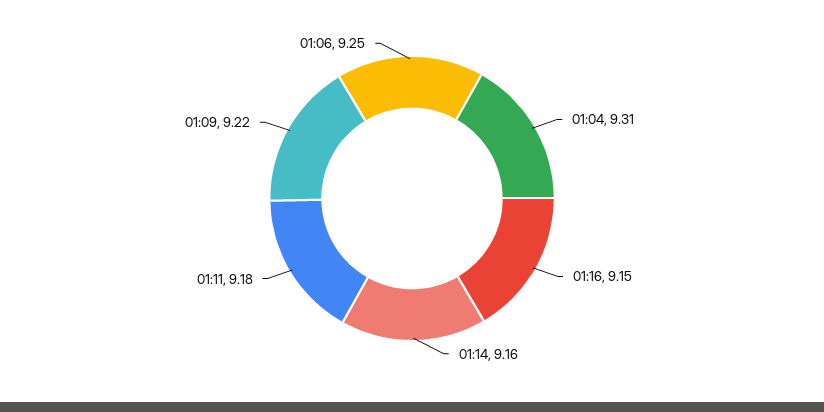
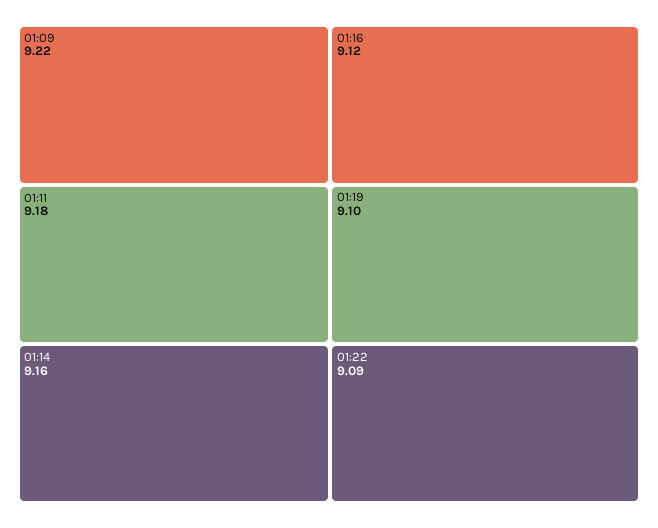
01:04: 9.31 -> none
01:16: 9.15 -> 9.12
01:06: 9.25 -> none
01:19: none -> 9.1
01:22: none -> 9.09

